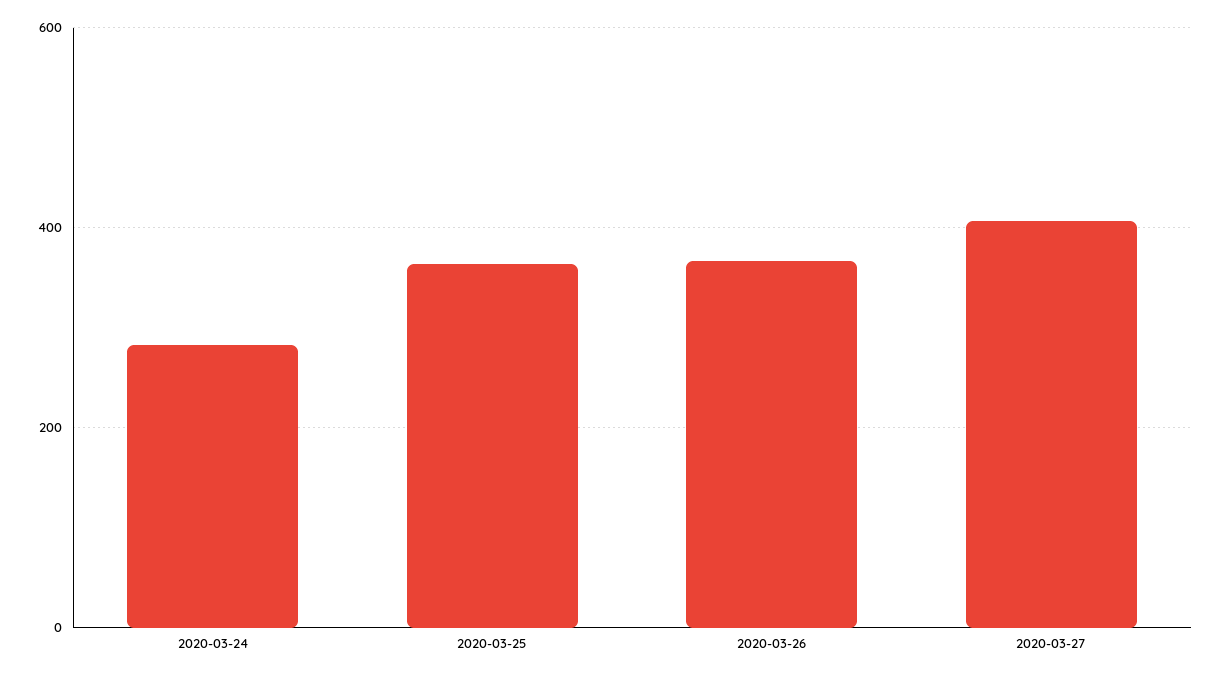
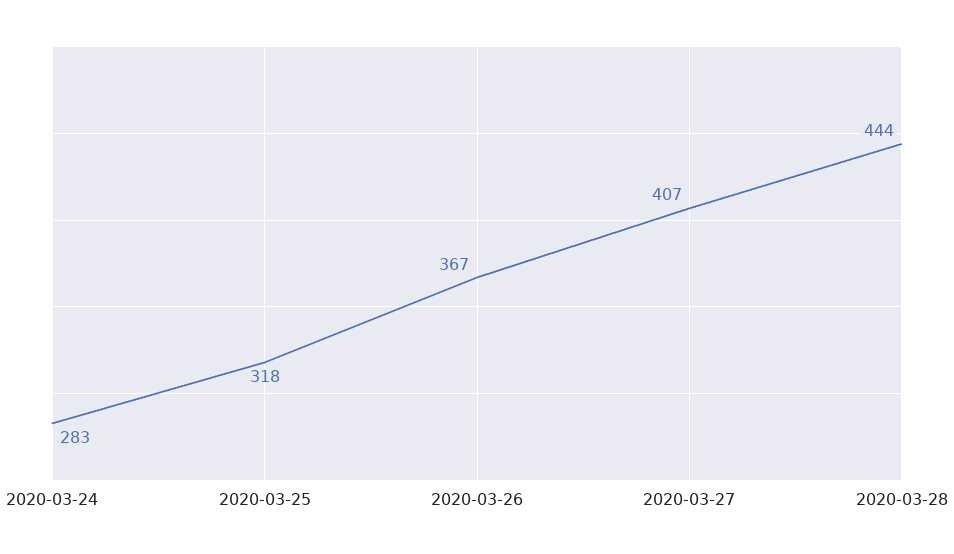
2020-03-25: 360 -> 318
2020-03-28: none -> 444

